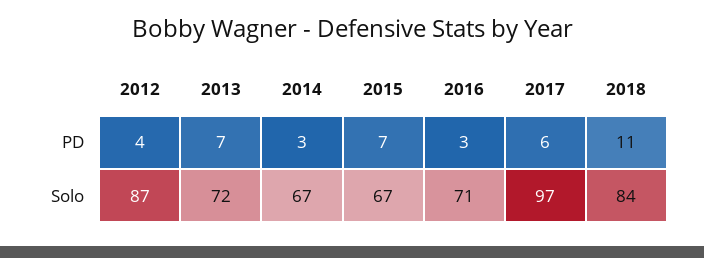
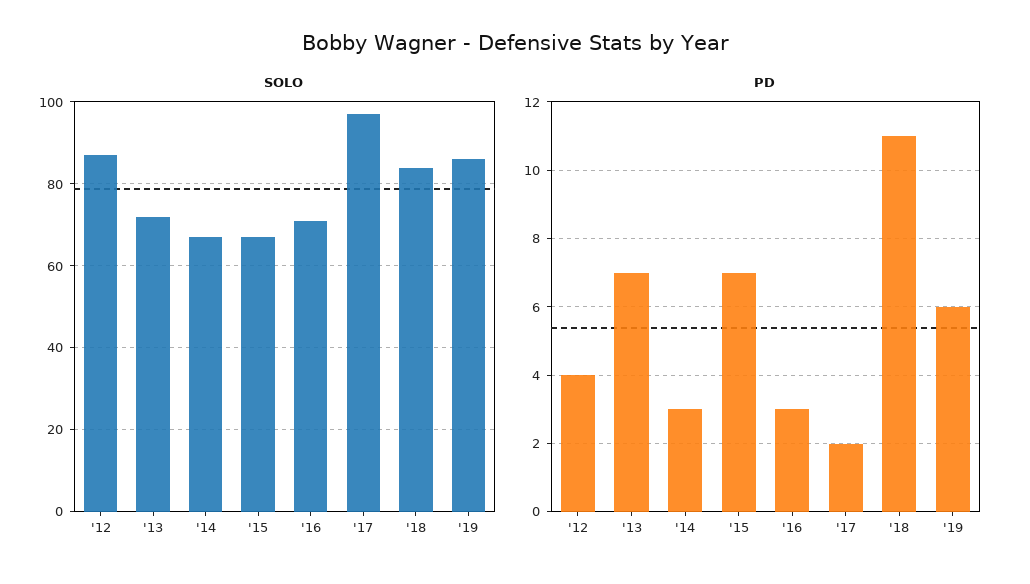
PD, 2017: 6 -> 2
Solo, '19: none -> 85
PD, '19: none -> 6

